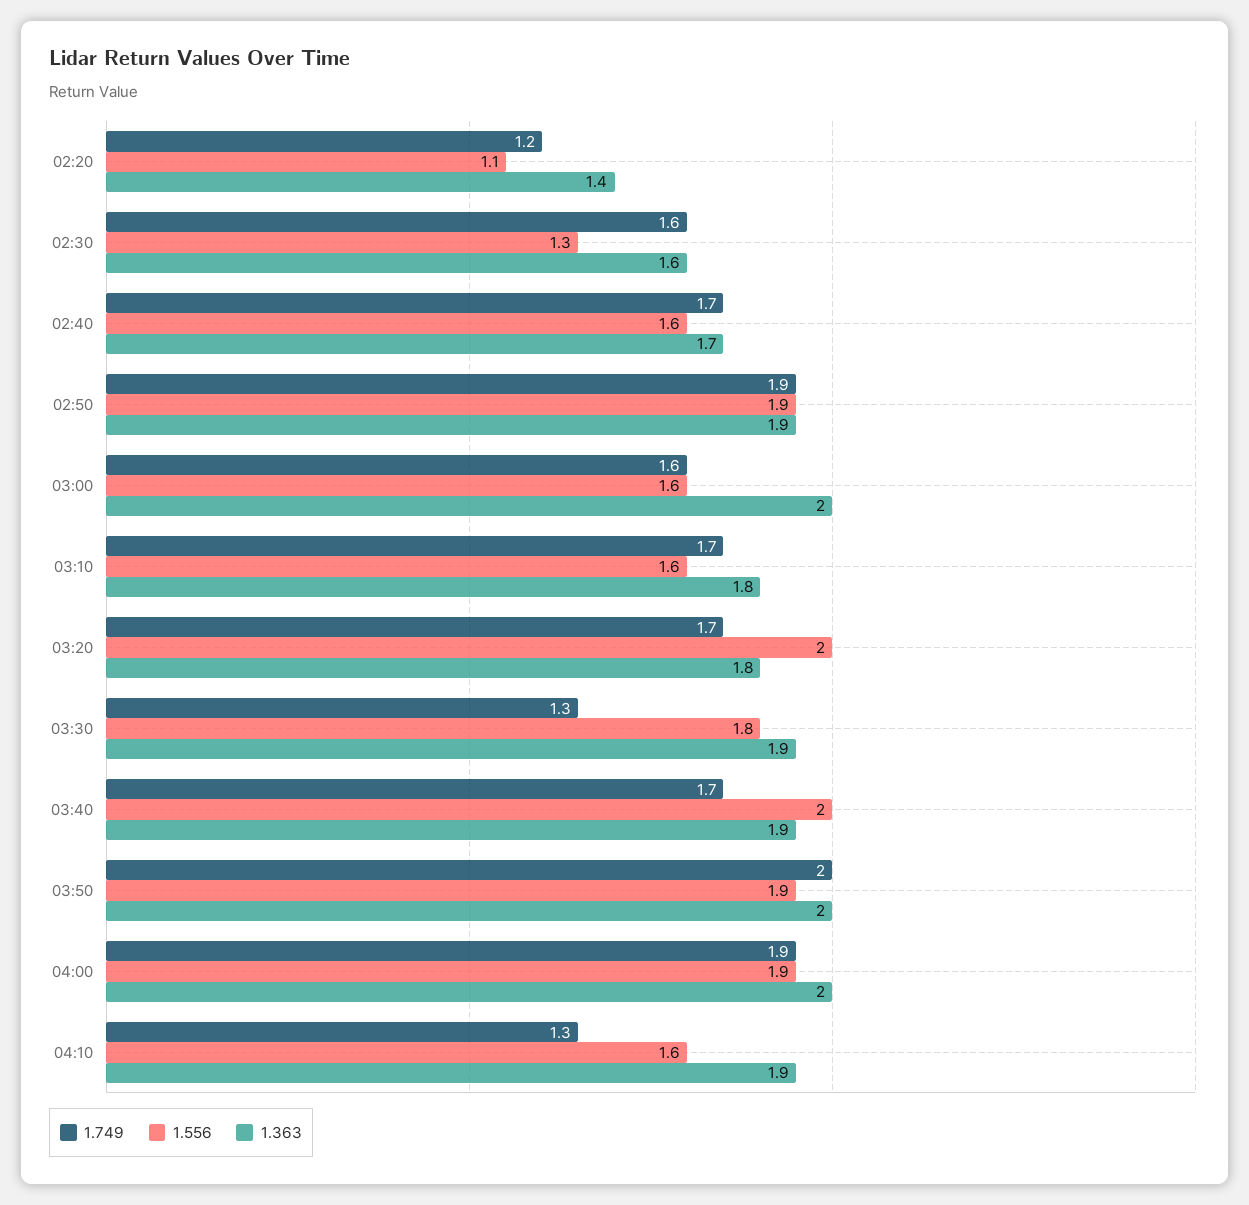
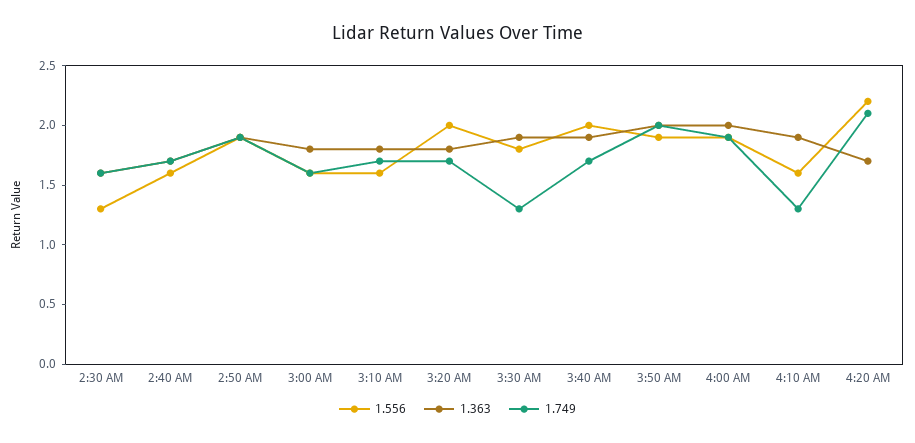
1.749, 02:20: 1.2 -> none
1.556, 02:20: 1.1 -> none
1.363, 02:20: 1.4 -> none
1.363, 03:00: 2 -> 1.8
1.556, 4:20 AM: none -> 2.2
1.363, 4:20 AM: none -> 1.7
1.749, 4:20 AM: none -> 2.1

